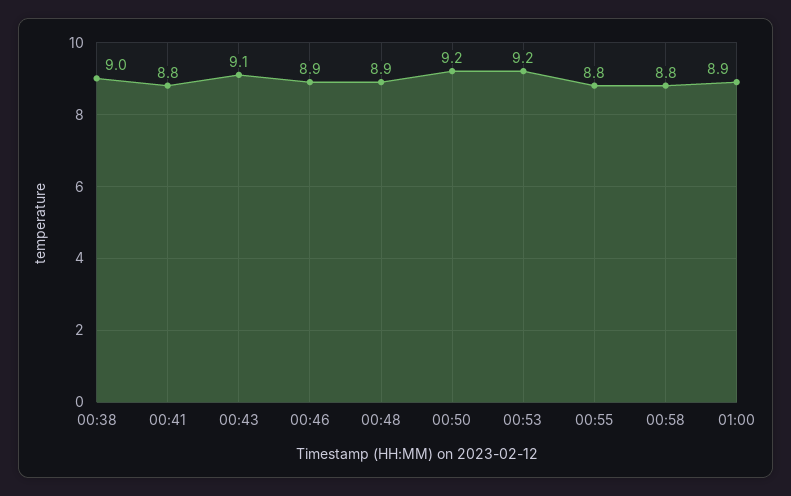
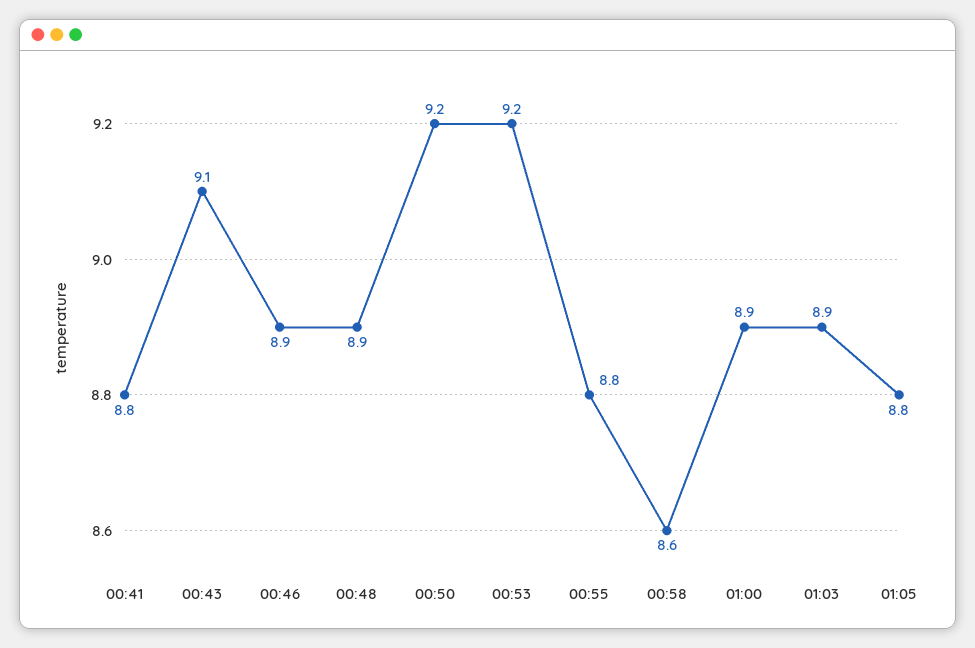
00:38: 9 -> none
00:58: 8.8 -> 8.6
01:03: none -> 8.9
01:05: none -> 8.8

